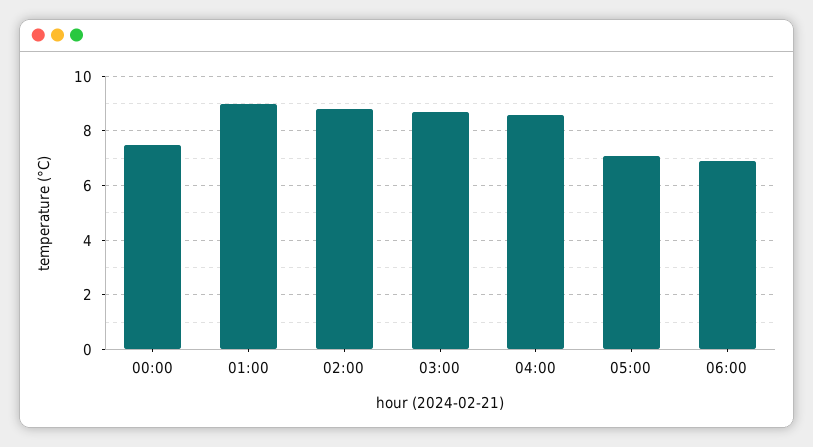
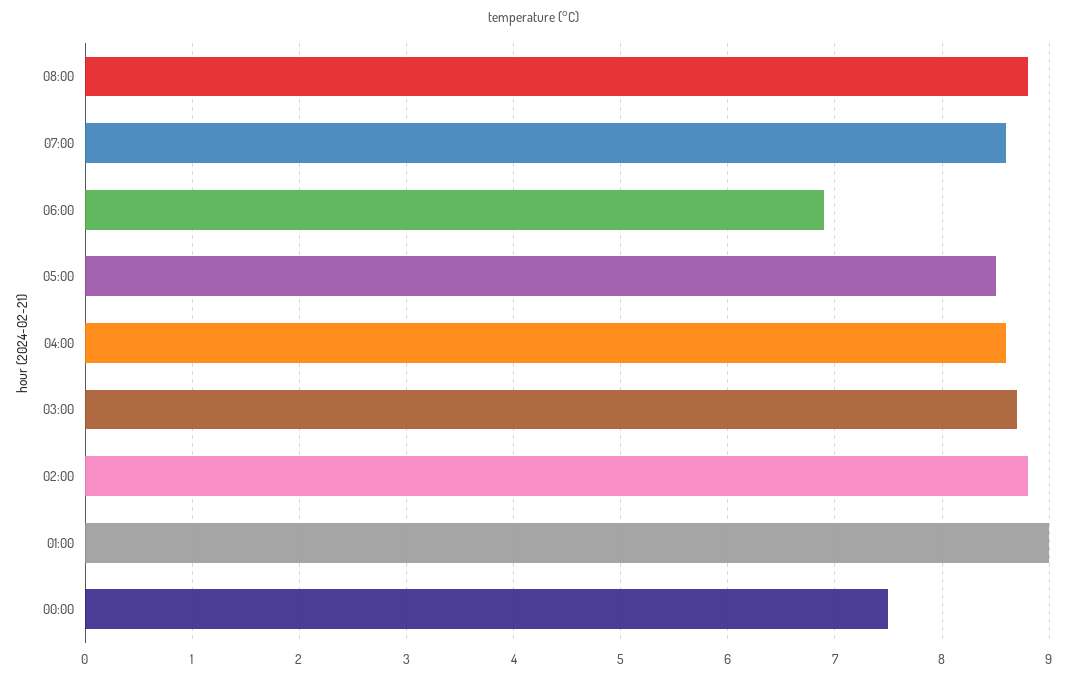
05:00: 7 -> 8.5
08:00: none -> 8.8
07:00: none -> 8.6

